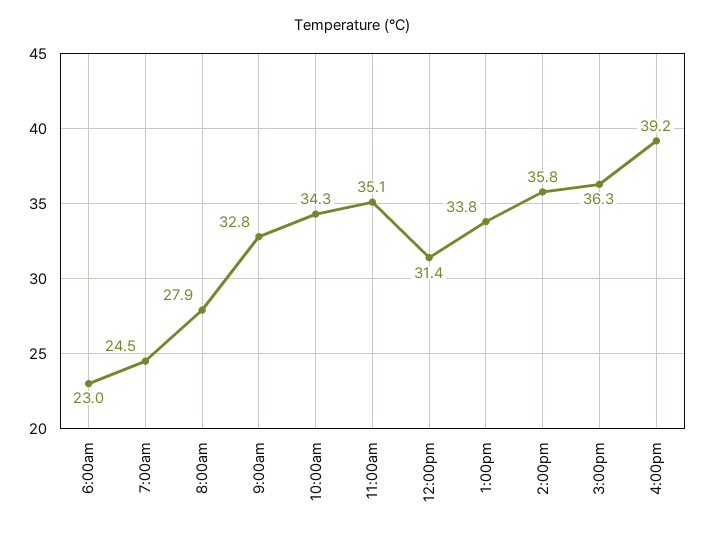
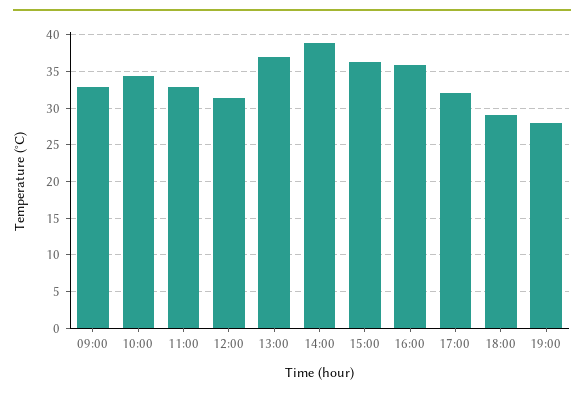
6:00am: 23 -> none
7:00am: 24.5 -> none
8:00am: 27.9 -> none
11:00am: 35.1 -> 33
1:00pm: 33.8 -> 37
2:00pm: 35.8 -> 39
4:00pm: 39.2 -> 36
17:00: none -> 32
18:00: none -> 29
19:00: none -> 28

